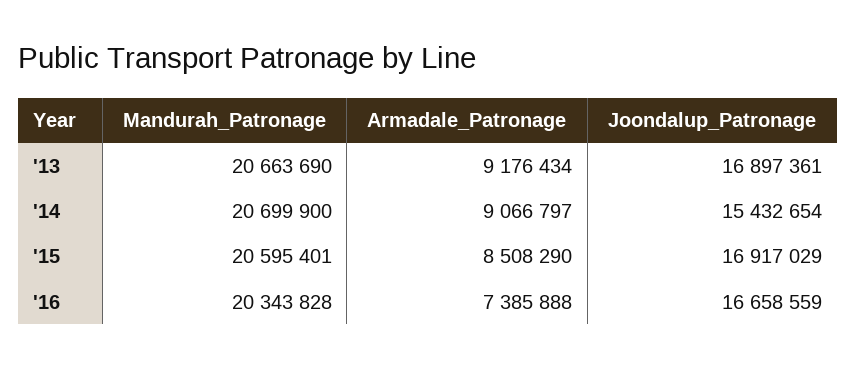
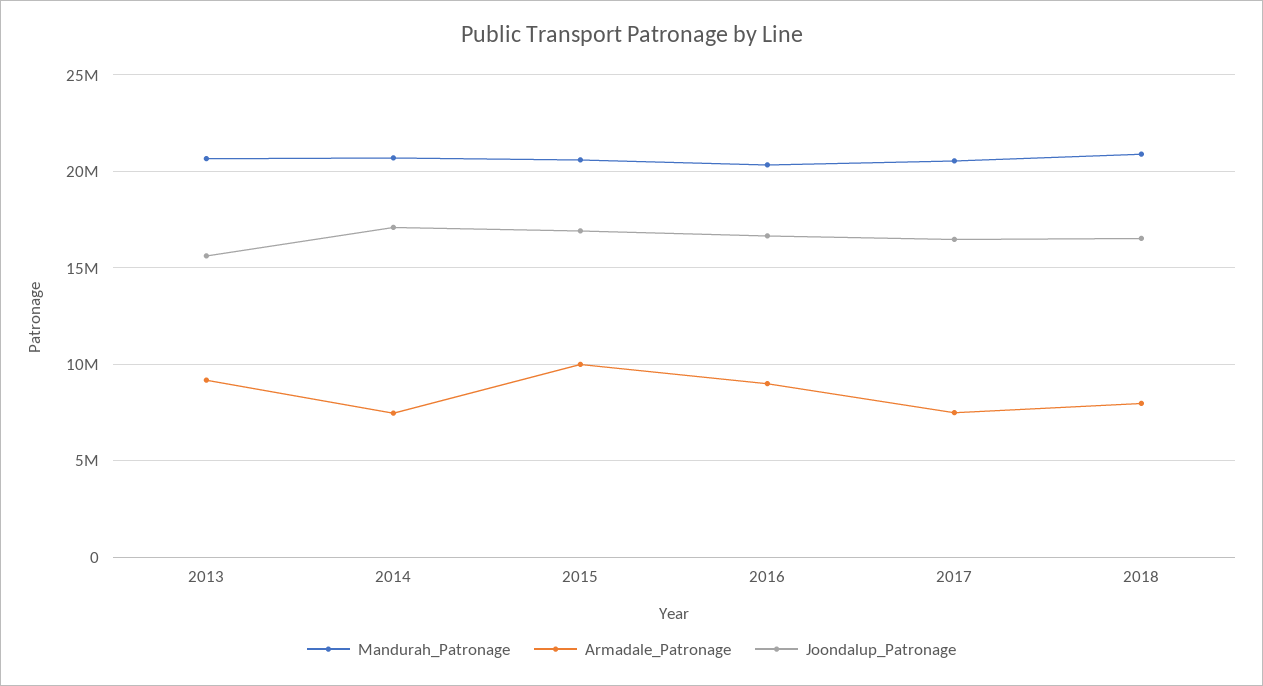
Joondalup_Patronage, '13: 16897361 -> 15500000
Armadale_Patronage, '14: 9066797 -> 7500000
Joondalup_Patronage, '14: 15432654 -> 17000000
Armadale_Patronage, '15: 8508290 -> 10000000
Armadale_Patronage, '16: 7385888 -> 9000000
Mandurah_Patronage, 2017: none -> 20500000
Armadale_Patronage, 2017: none -> 7500000
Joondalup_Patronage, 2017: none -> 16500000
Mandurah_Patronage, 2018: none -> 21000000
Armadale_Patronage, 2018: none -> 8000000
Joondalup_Patronage, 2018: none -> 16500000

